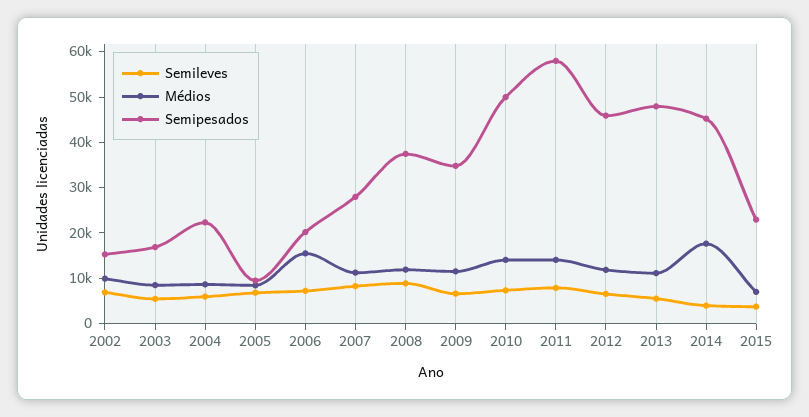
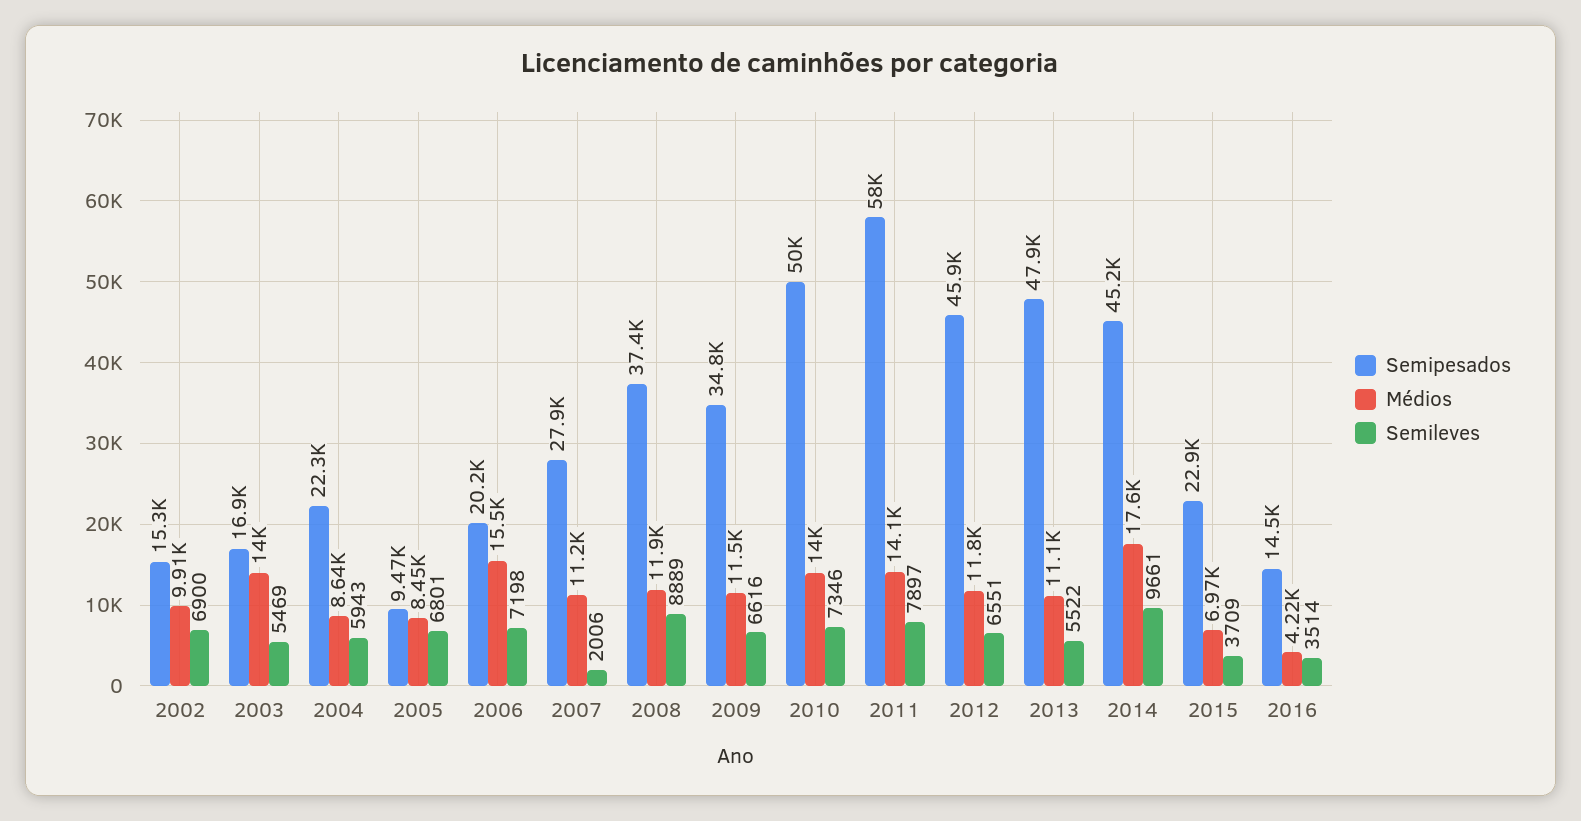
Médios, 2003: 8000 -> 14000
Semileves, 2007: 8000 -> 2006
Semileves, 2014: 4000 -> 9661
Semipesados, 2016: none -> 14500
Médios, 2016: none -> 4220
Semileves, 2016: none -> 3514

